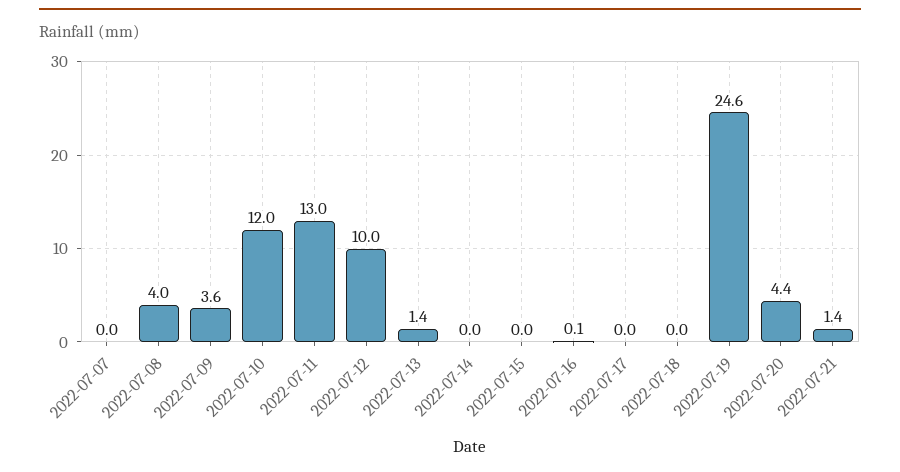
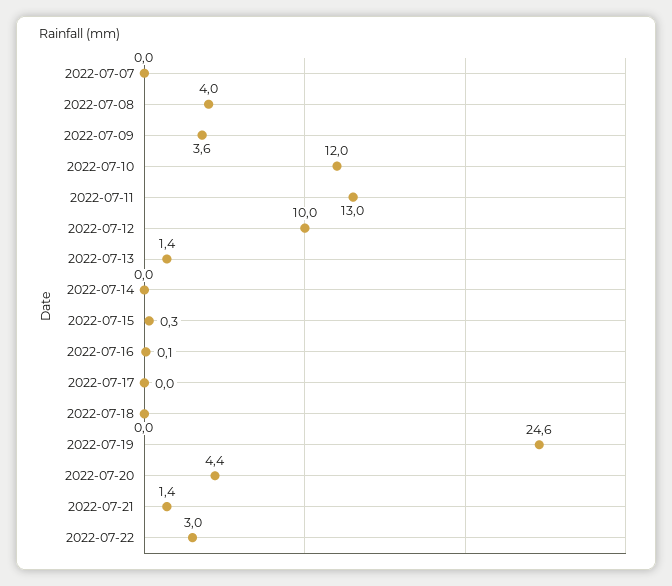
2022-07-15: 0 -> 0.3
2022-07-22: none -> 3

